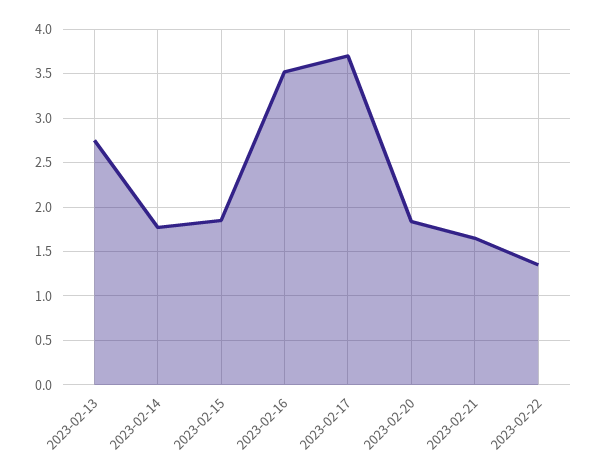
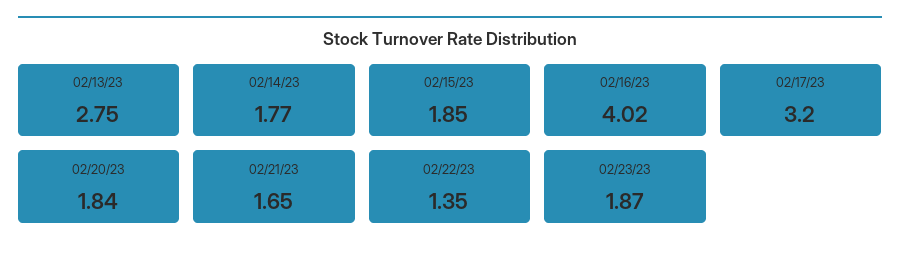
2023-02-16: 3.5 -> 4.02
2023-02-17: 3.7 -> 3.2
02/23/23: none -> 1.87

